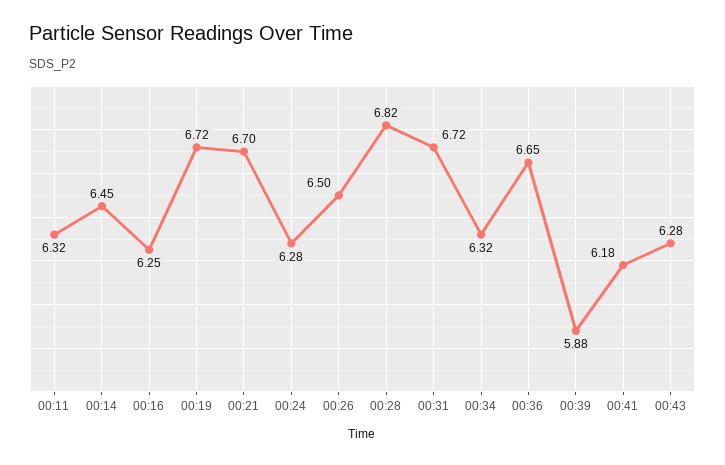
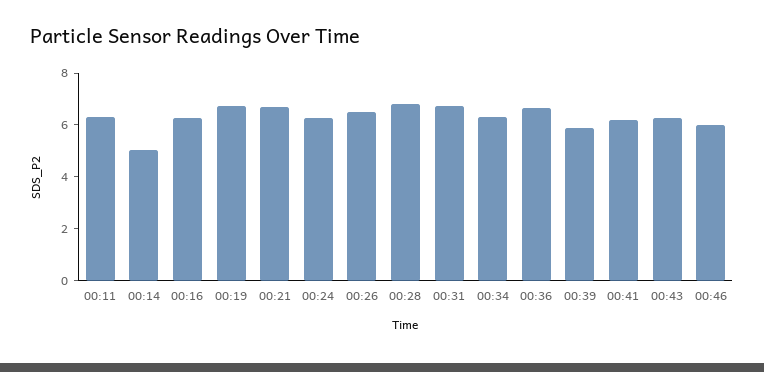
00:14: 6.45 -> 5
00:46: none -> 6

